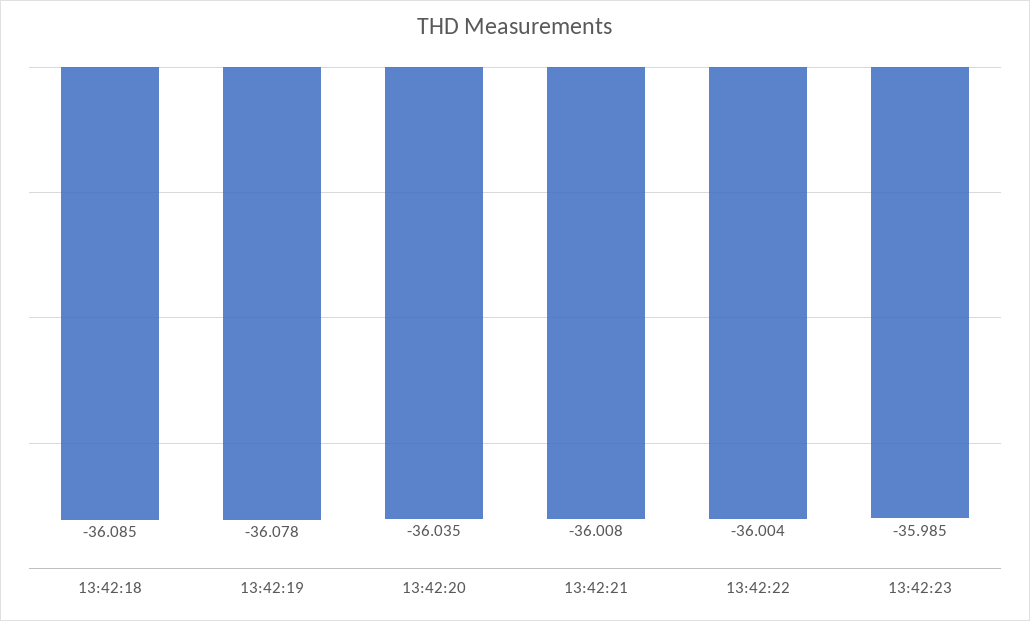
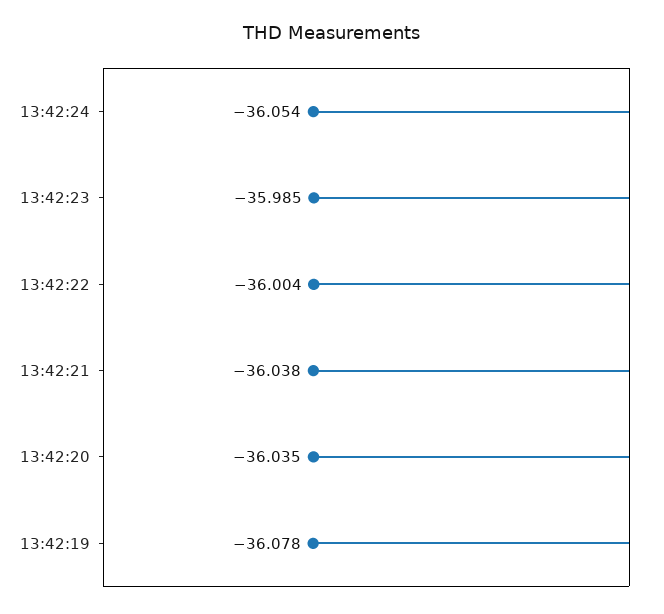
13:42:18: -36.085 -> none
13:42:21: -36.008 -> -36.038
13:42:24: none -> -36.054

